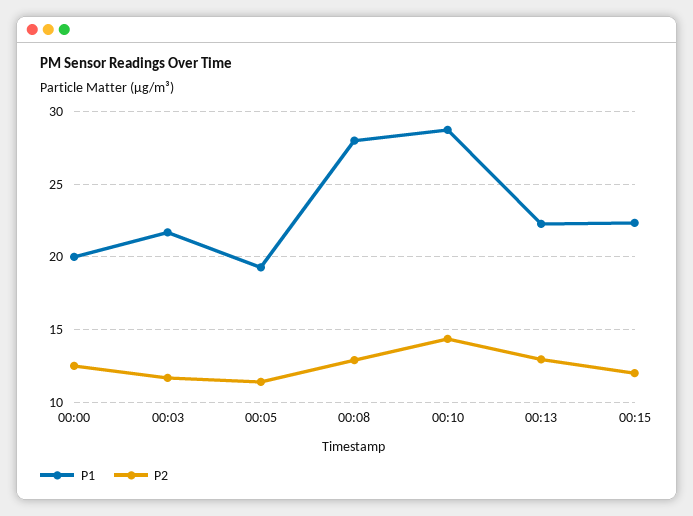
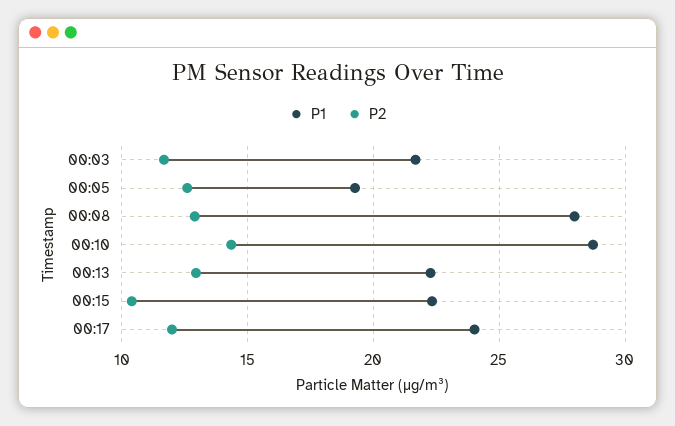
P1, 00:00: 20 -> none
P2, 00:00: 12.5 -> none
P2, 00:05: 11.5 -> 12.5
P2, 00:15: 12 -> 10.5
P1, 00:17: none -> 24
P2, 00:17: none -> 12

